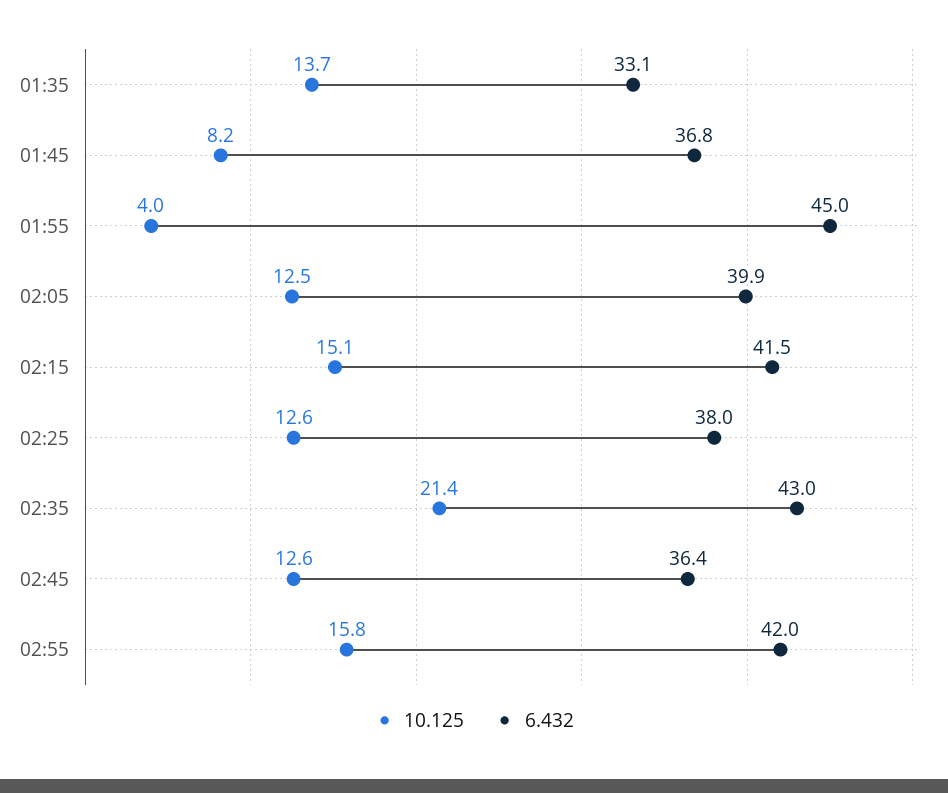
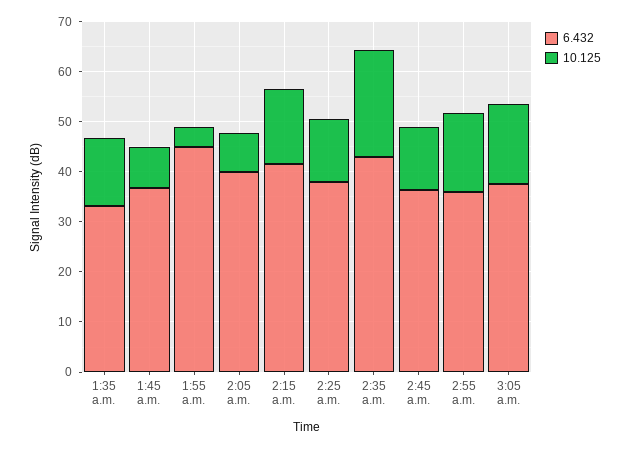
10.125, 02:05: 12.5 -> 8
6.432, 02:55: 42 -> 36
6.432, 3:05 a.m.: none -> 38
10.125, 3:05 a.m.: none -> 16

